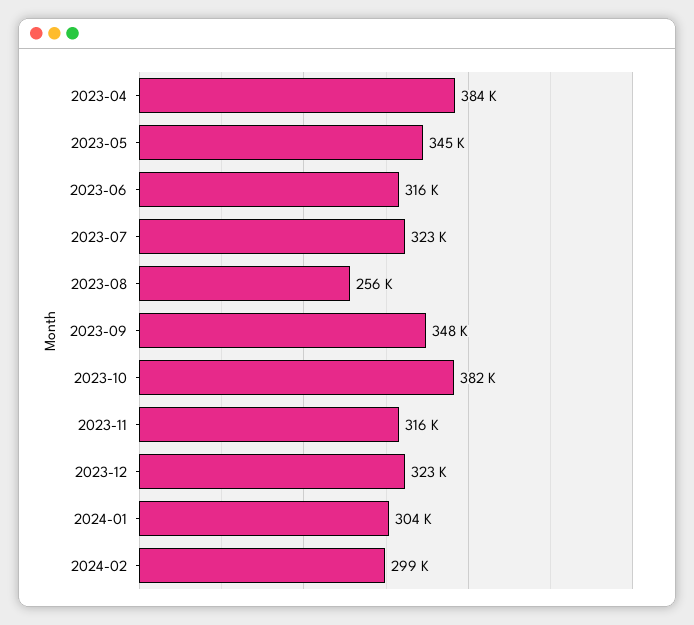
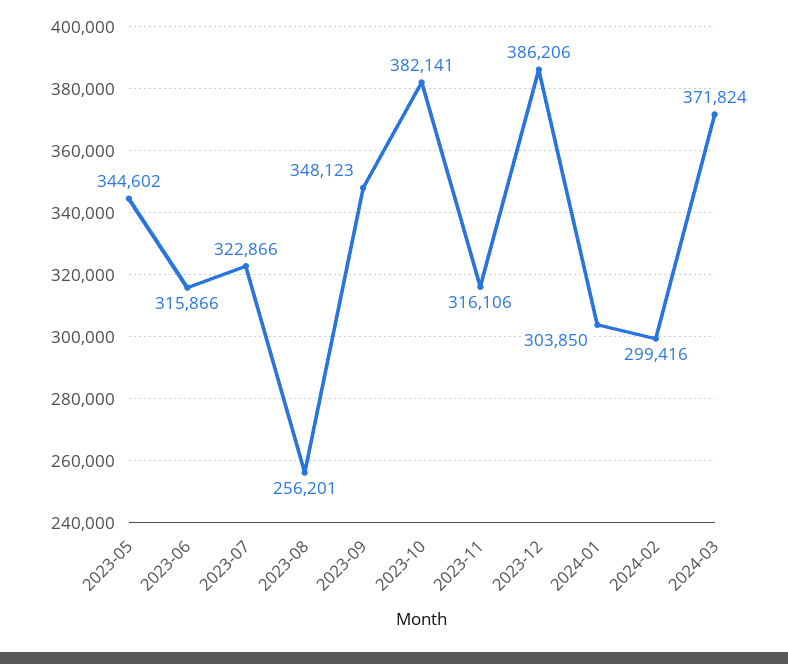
2023-04: 384000 -> none
2023-12: 323000 -> 386206
2024-03: none -> 371824

